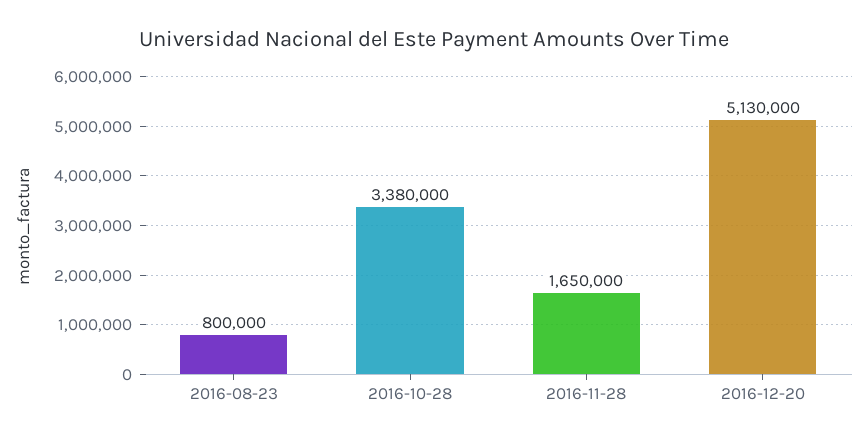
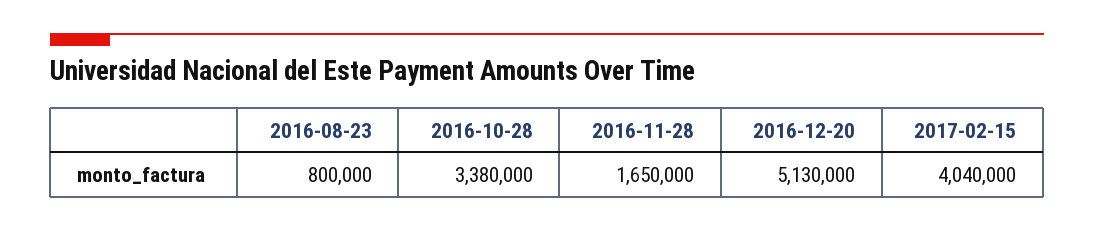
2017-02-15: none -> 4040000

